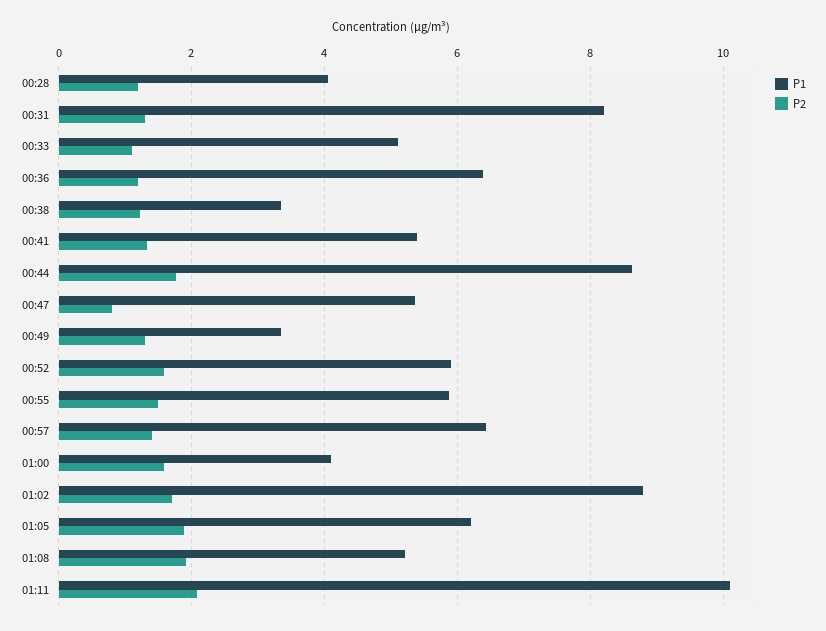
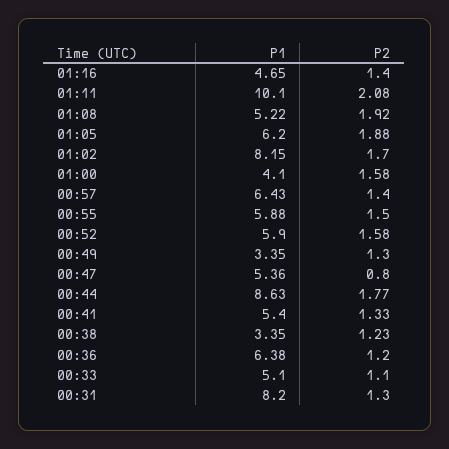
P1, 00:28: 4 -> none
P2, 00:28: 1.2 -> none
P1, 01:02: 8.8 -> 8.15
P1, 01:16: none -> 4.65
P2, 01:16: none -> 1.4

